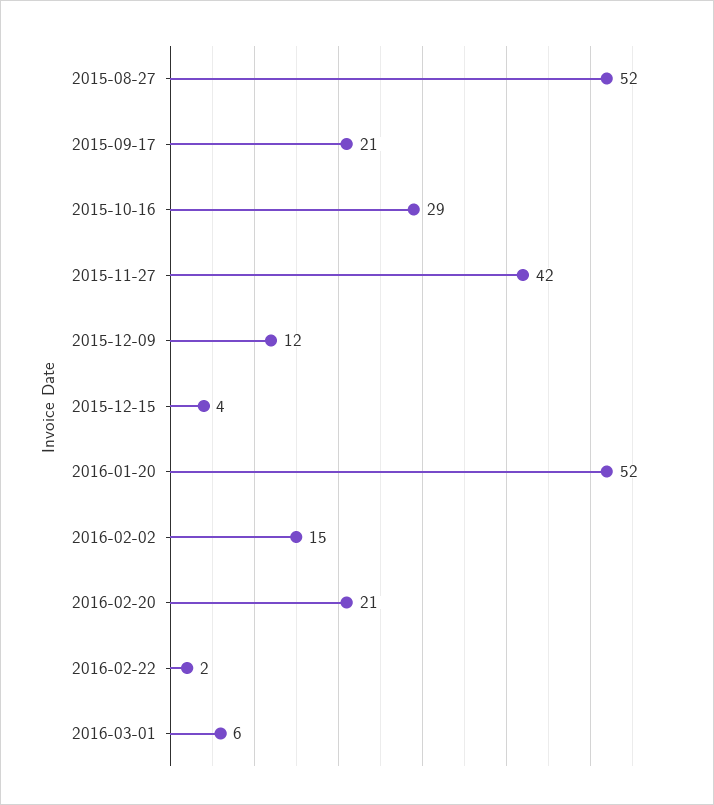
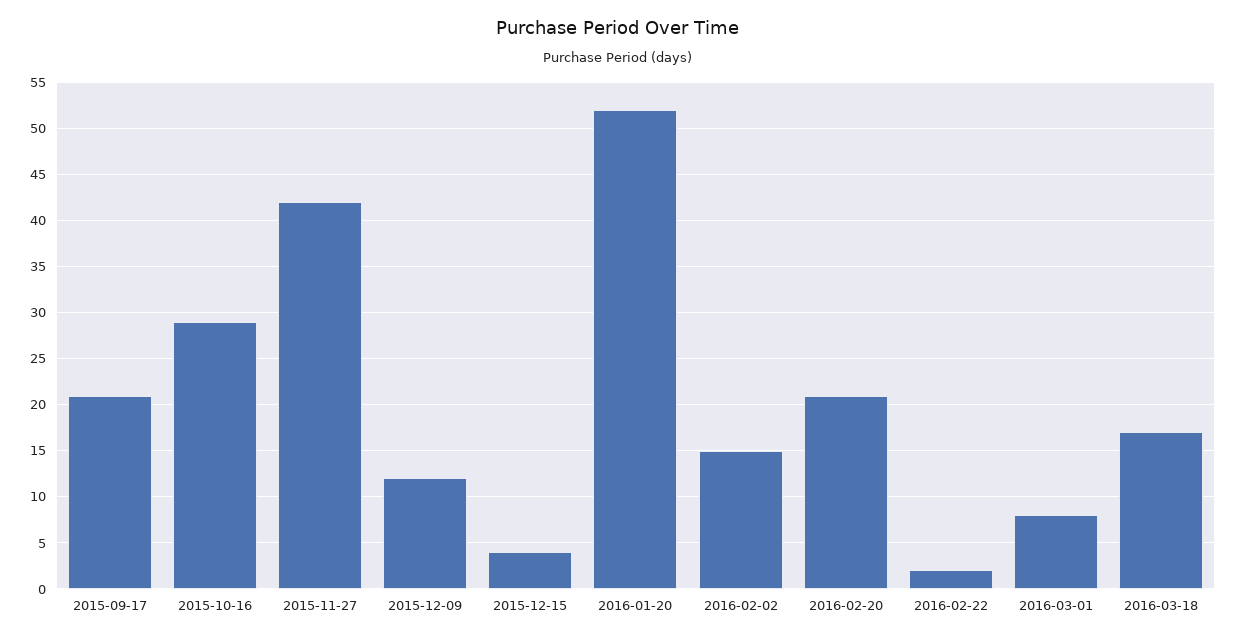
2015-08-27: 52 -> none
2016-03-01: 6 -> 8
2016-03-18: none -> 17

